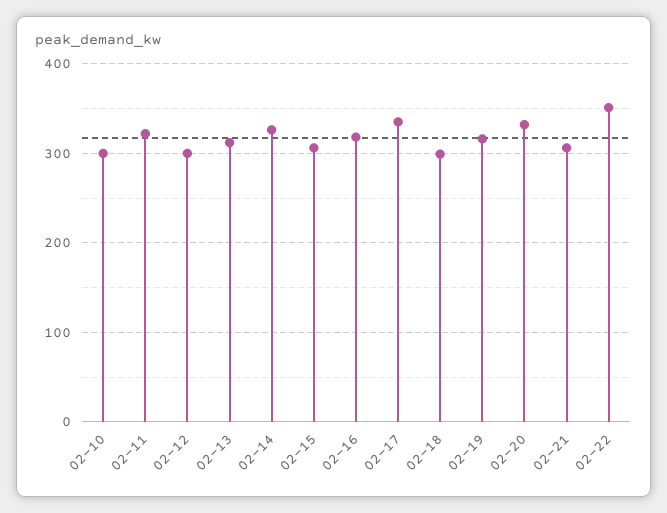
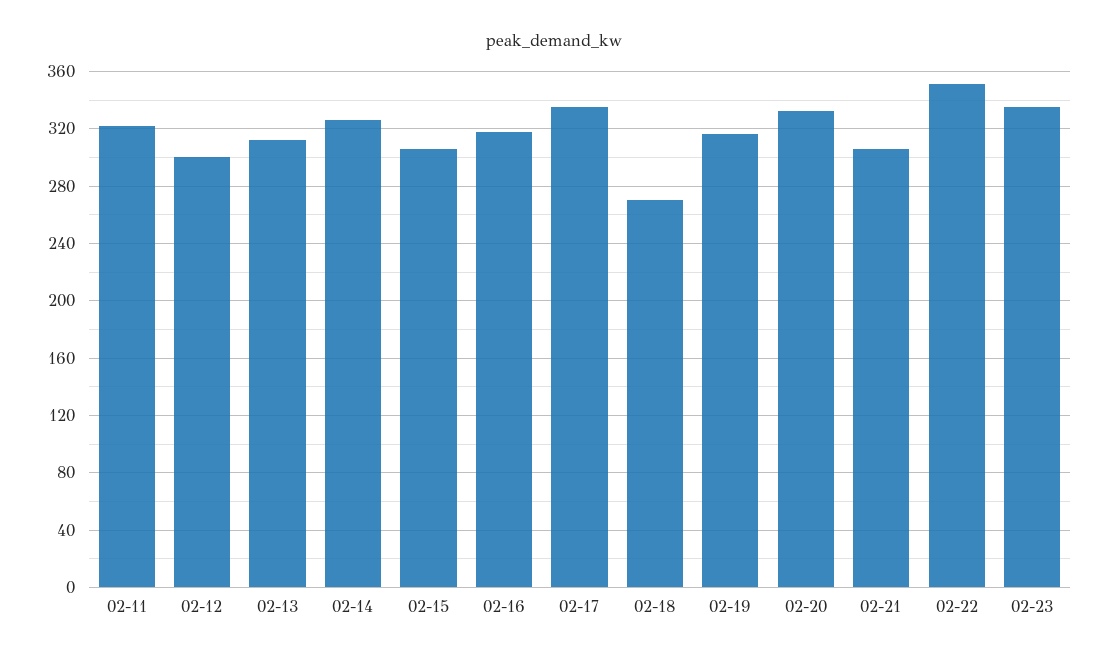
02-10: 300 -> none
02-18: 300 -> 270
02-23: none -> 335

